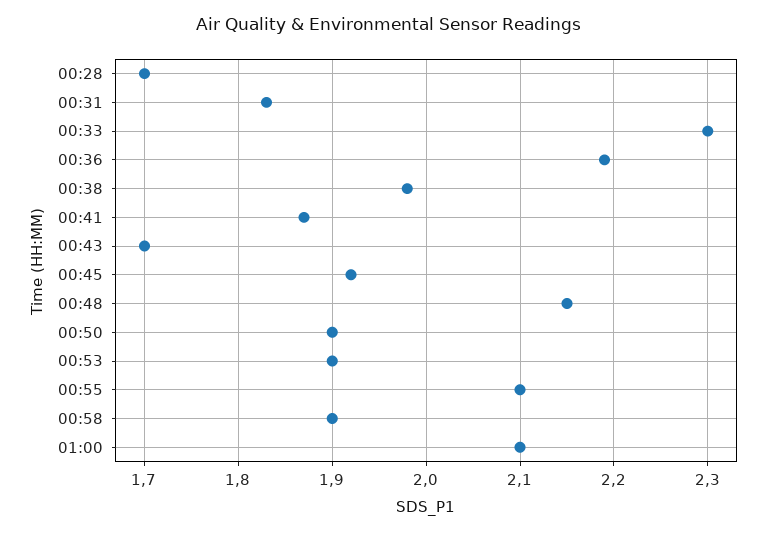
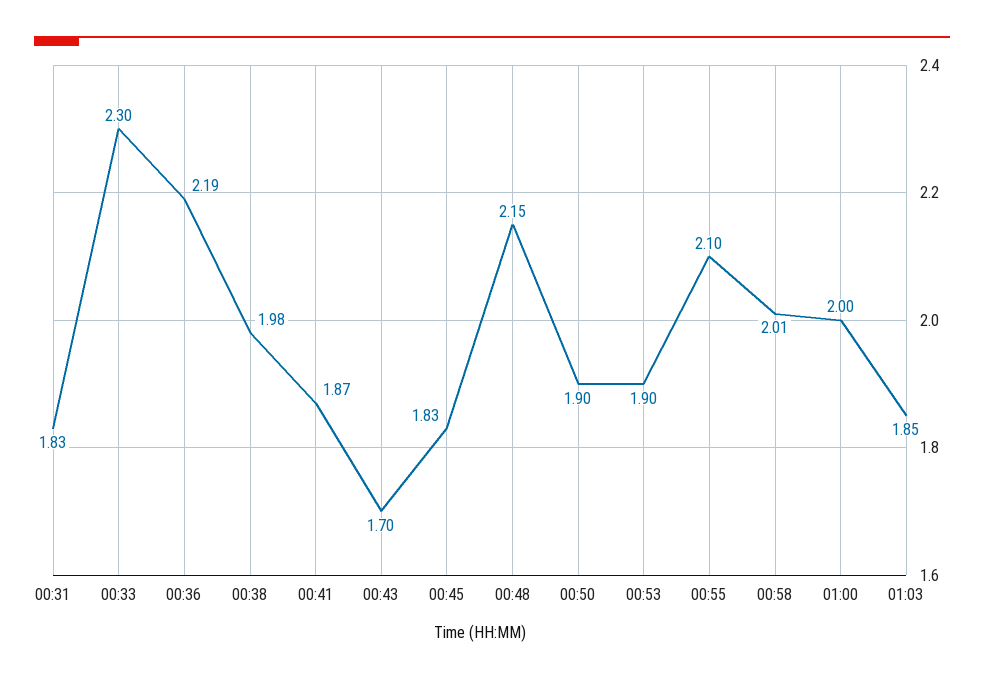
00:28: 1.7 -> none
00:45: 1.92 -> 1.83
00:58: 1.9 -> 2.01
01:00: 2.1 -> 2
01:03: none -> 1.85

